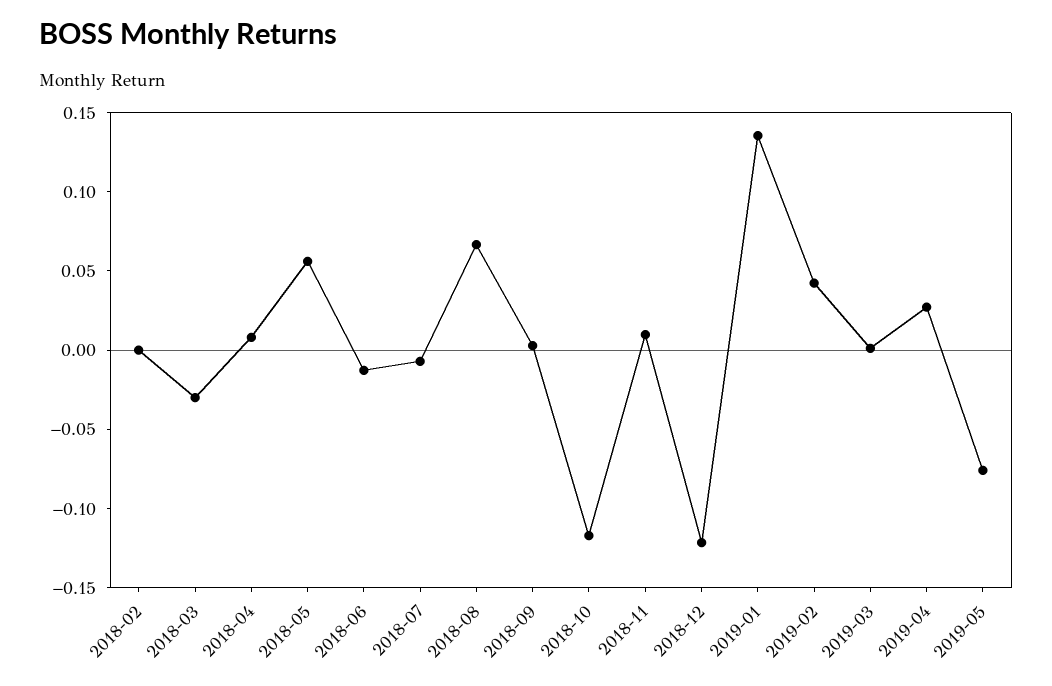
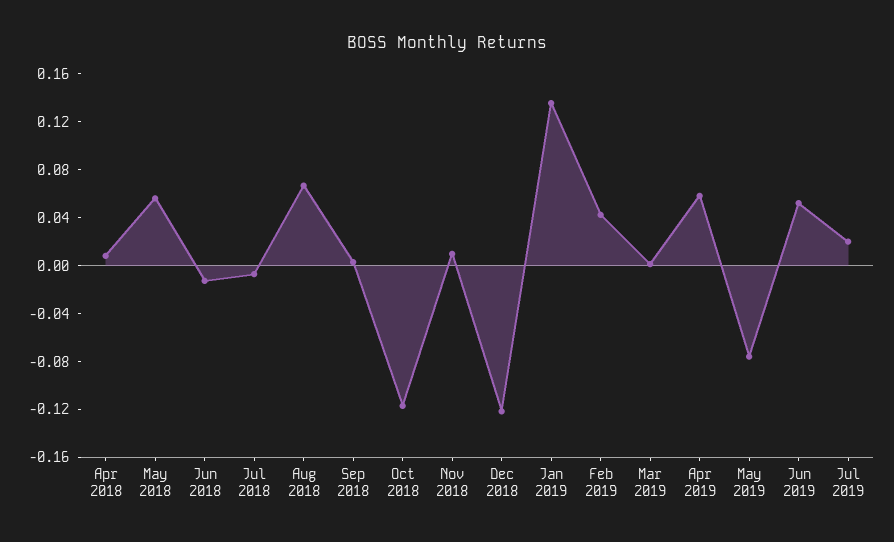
2018-02: 0 -> none
2018-03: -0.03 -> none
2019-04: 0.03 -> 0.06
Jun 2019: none -> 0.05
Jul 2019: none -> 0.02

